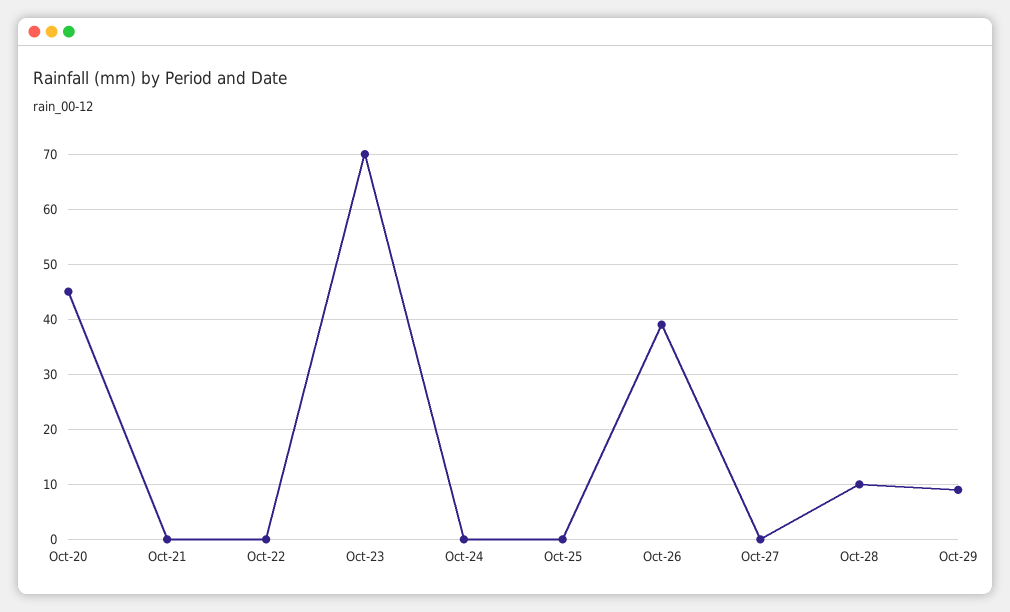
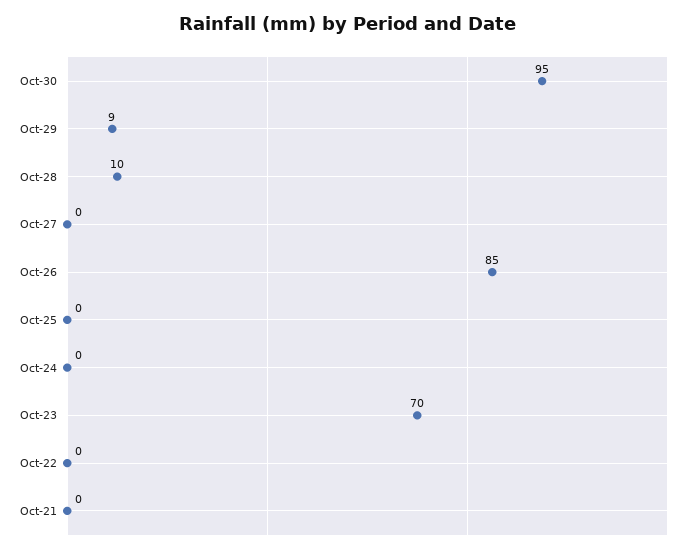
Oct-20: 45 -> none
Oct-26: 40 -> 85
Oct-30: none -> 95

